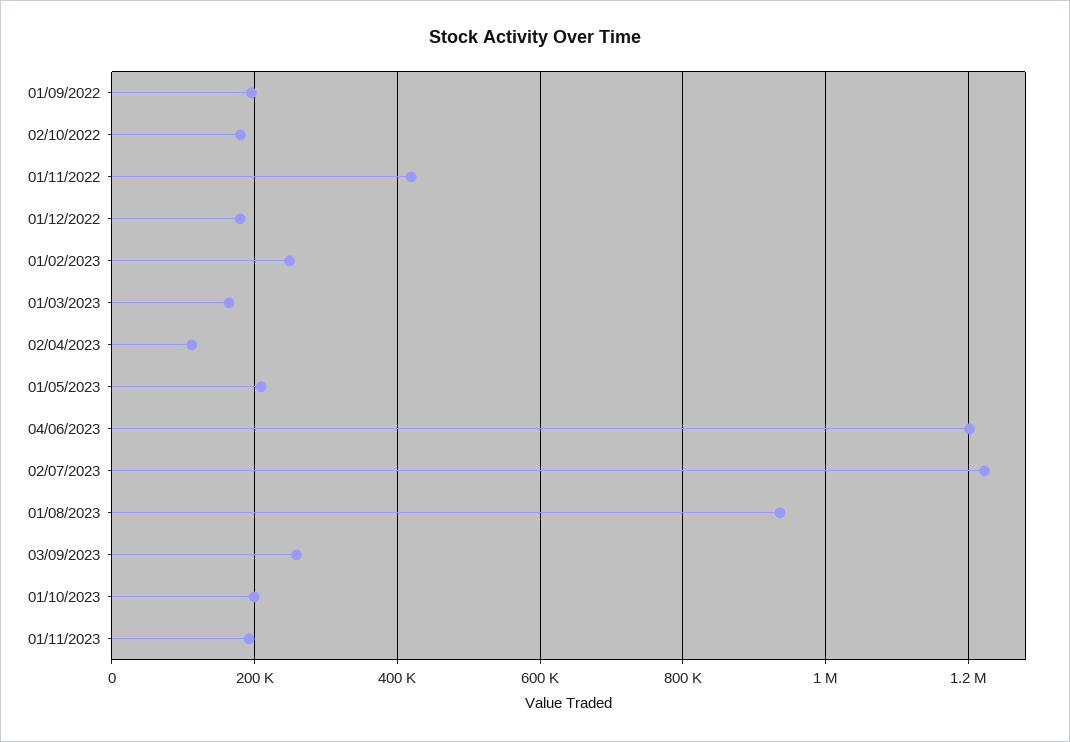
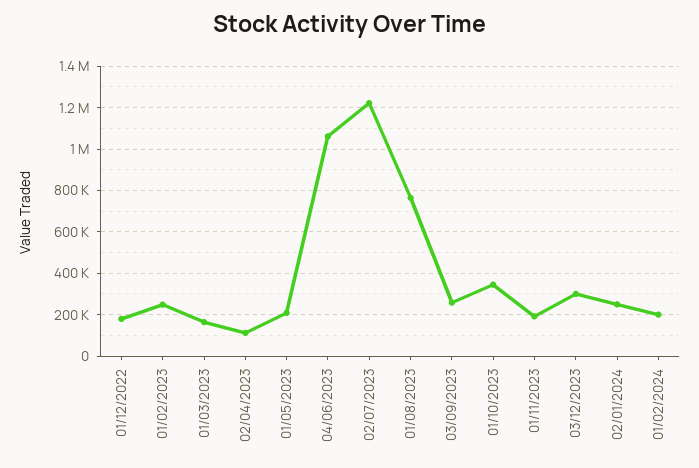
01/09/2022: 200000 -> none
02/10/2022: 180000 -> none
01/11/2022: 420000 -> none
04/06/2023: 1200000 -> 1050000
01/08/2023: 940000 -> 750000
01/10/2023: 200000 -> 350000
03/12/2023: none -> 300000
02/01/2024: none -> 250000
01/02/2024: none -> 200000

